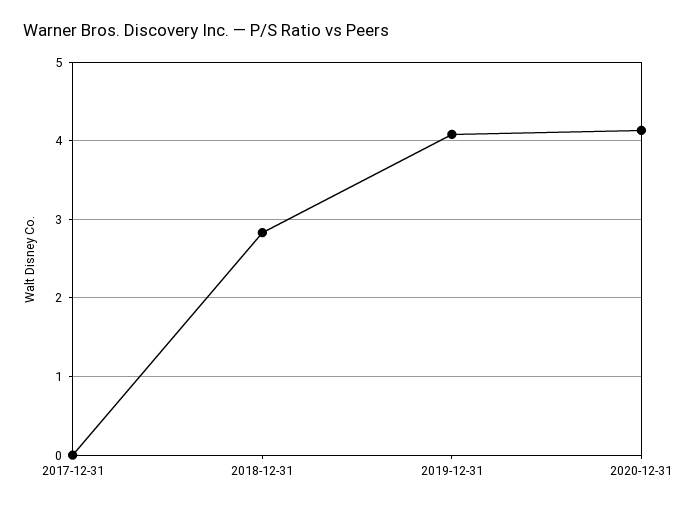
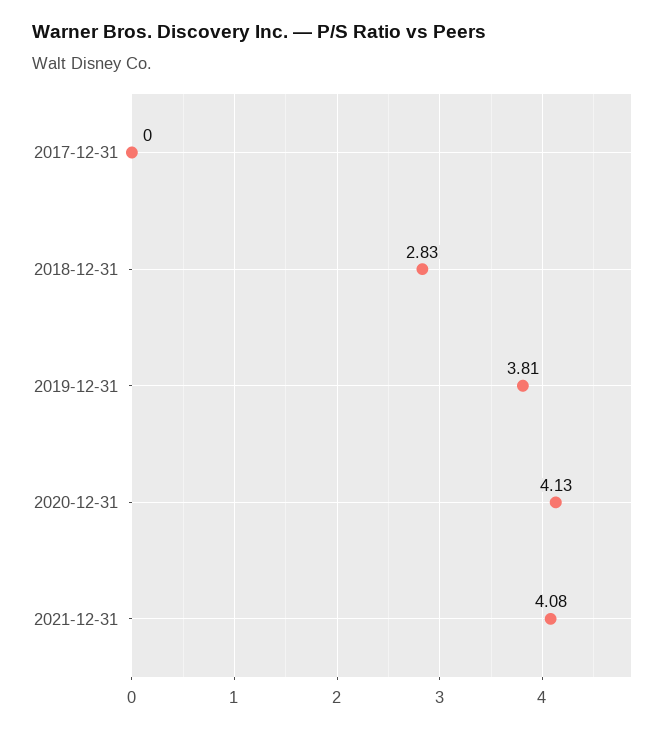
2019-12-31: 4.1 -> 3.81
2021-12-31: none -> 4.08

